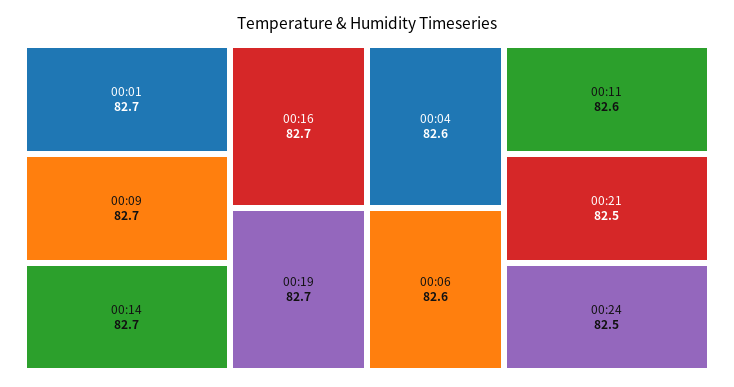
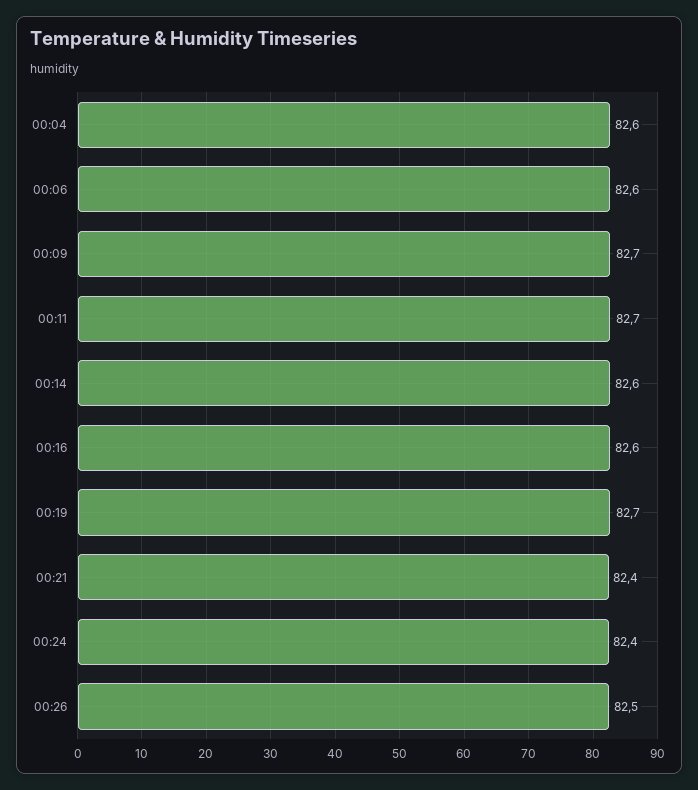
00:01: 82.7 -> none
00:14: 82.7 -> 82.6
00:16: 82.7 -> 82.6
00:11: 82.6 -> 82.7
00:21: 82.5 -> 82.4
00:24: 82.5 -> 82.4
00:26: none -> 82.5

